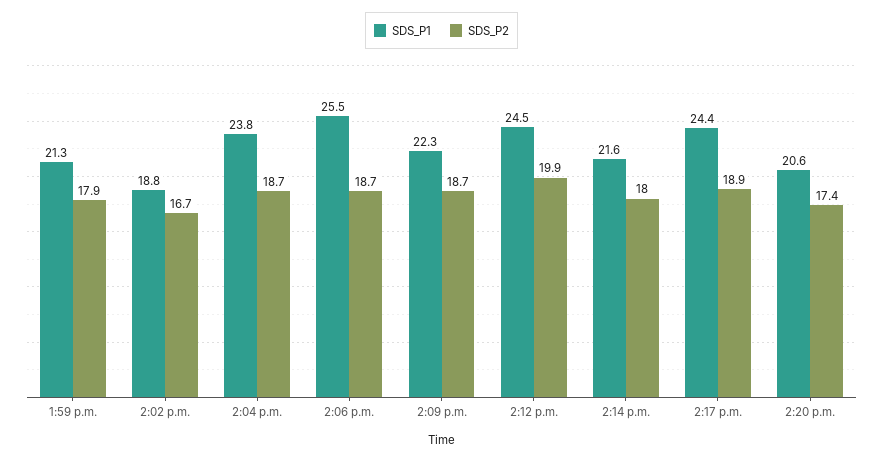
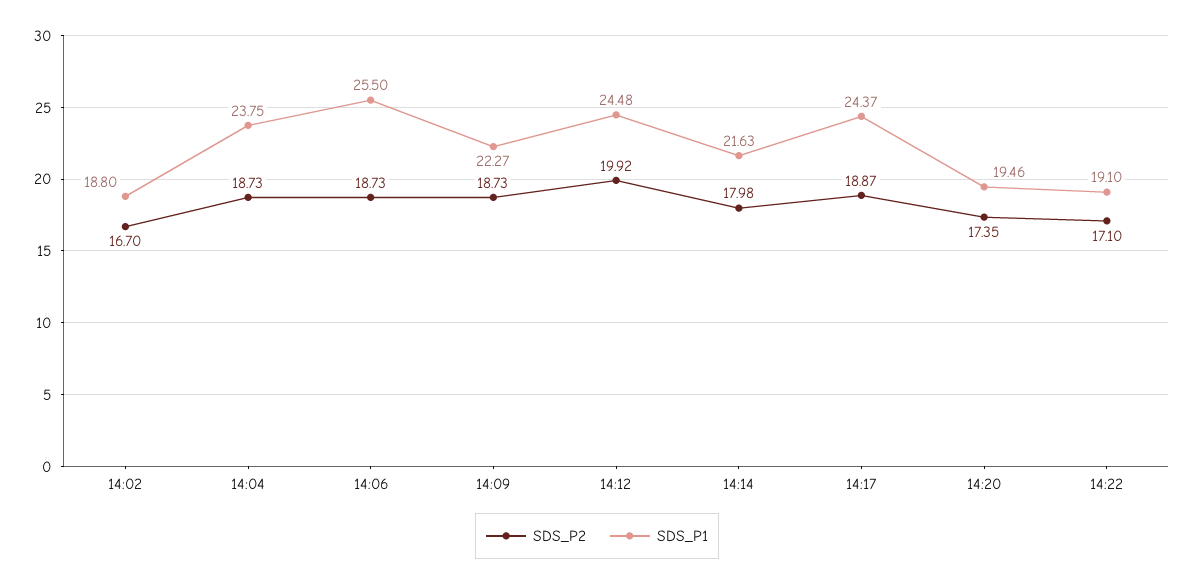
SDS_P1, 1:59 p.m.: 21.3 -> none
SDS_P2, 1:59 p.m.: 17.9 -> none
SDS_P1, 2:20 p.m.: 20.6 -> 19.46
SDS_P2, 14:22: none -> 17.1
SDS_P1, 14:22: none -> 19.1

